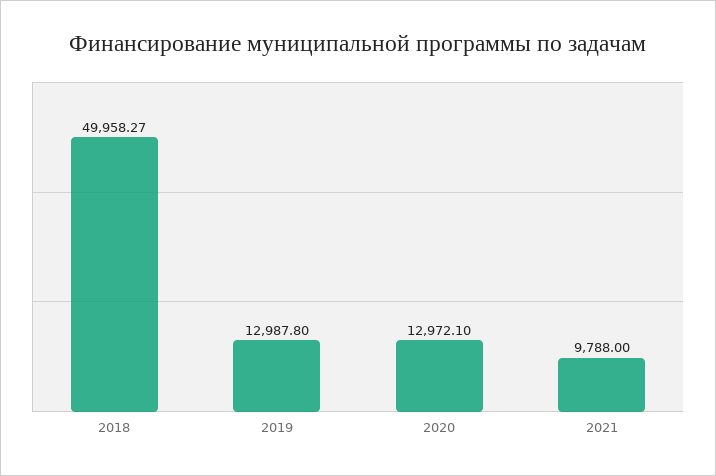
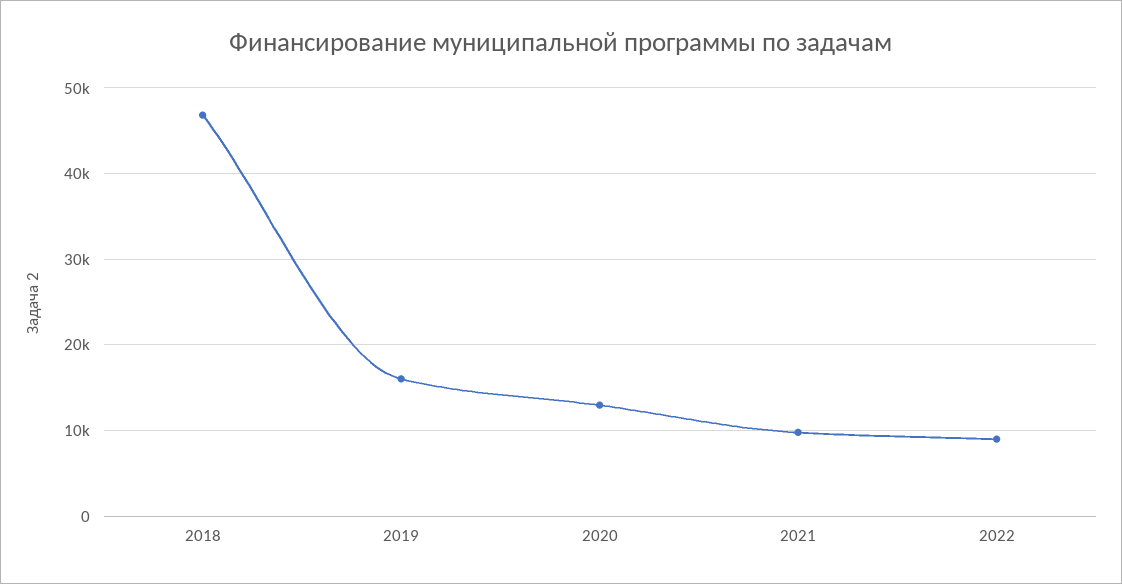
2018: 49958.27 -> 47000
2019: 12987.8 -> 16000
2022: none -> 9000

